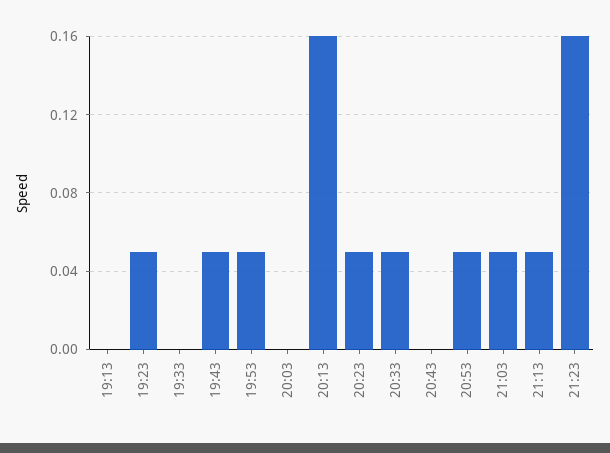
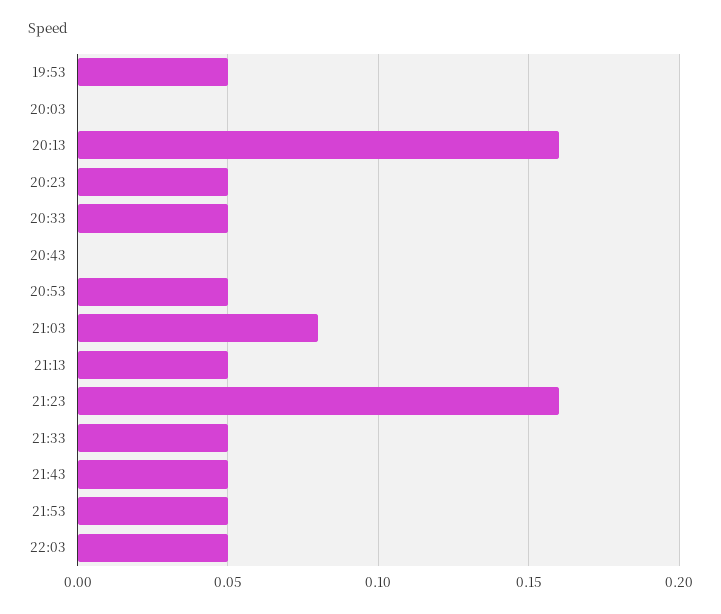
19:13: 0 -> none
19:23: 0.05 -> none
19:33: 0 -> none
19:43: 0.05 -> none
21:03: 0.05 -> 0.08
21:33: none -> 0.05
21:43: none -> 0.05
21:53: none -> 0.05
22:03: none -> 0.05

